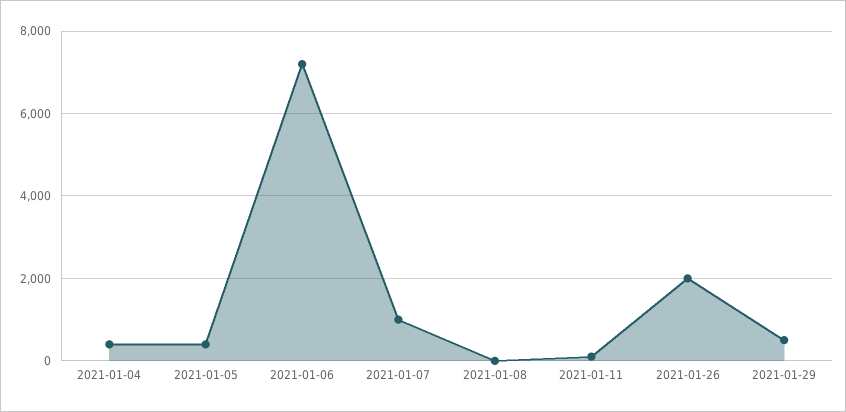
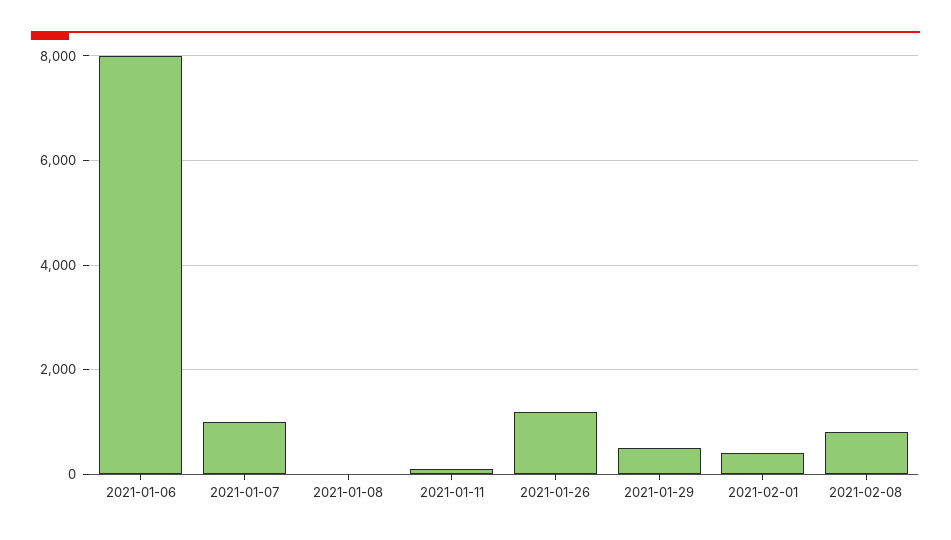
2021-01-04: 400 -> none
2021-01-05: 400 -> none
2021-01-06: 7200 -> 8000
2021-01-26: 2000 -> 1200
2021-02-01: none -> 400
2021-02-08: none -> 800

